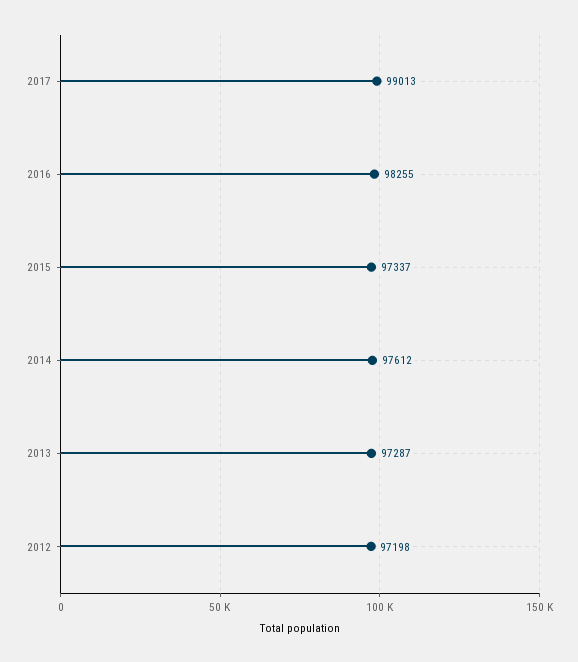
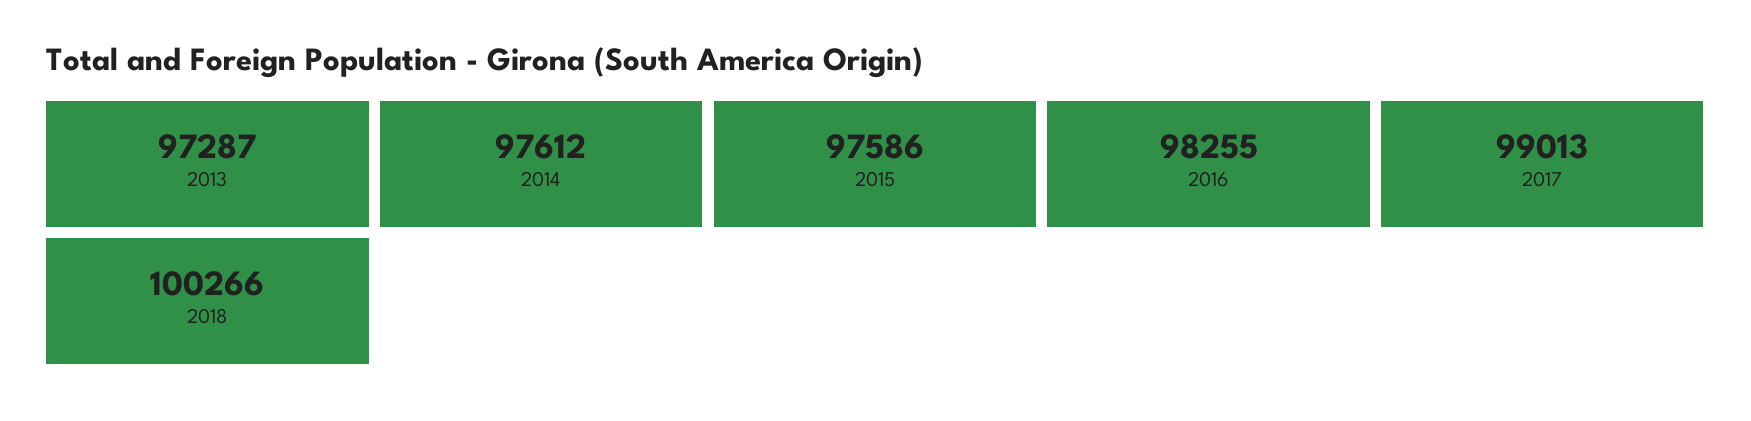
2015: 97337 -> 97586
2012: 97198 -> none
2018: none -> 100266

